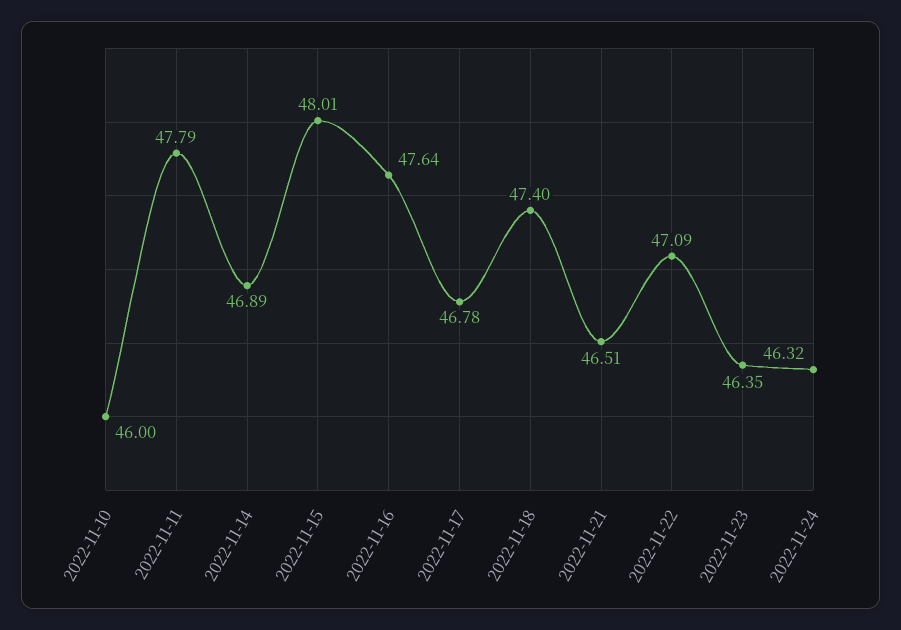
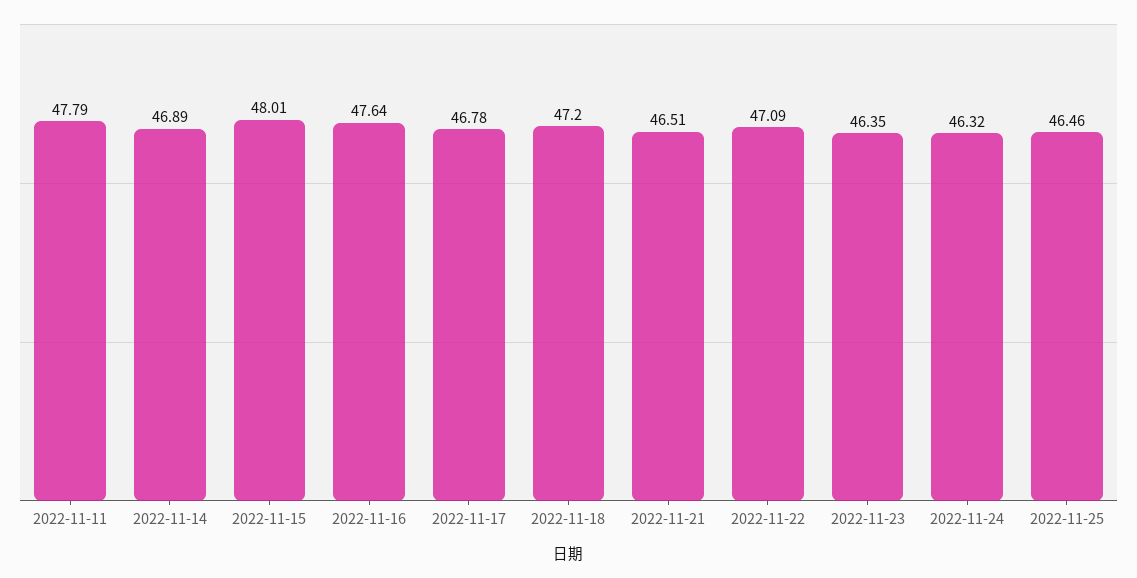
2022-11-10: 46 -> none
2022-11-18: 47.4 -> 47.2
2022-11-25: none -> 46.46

